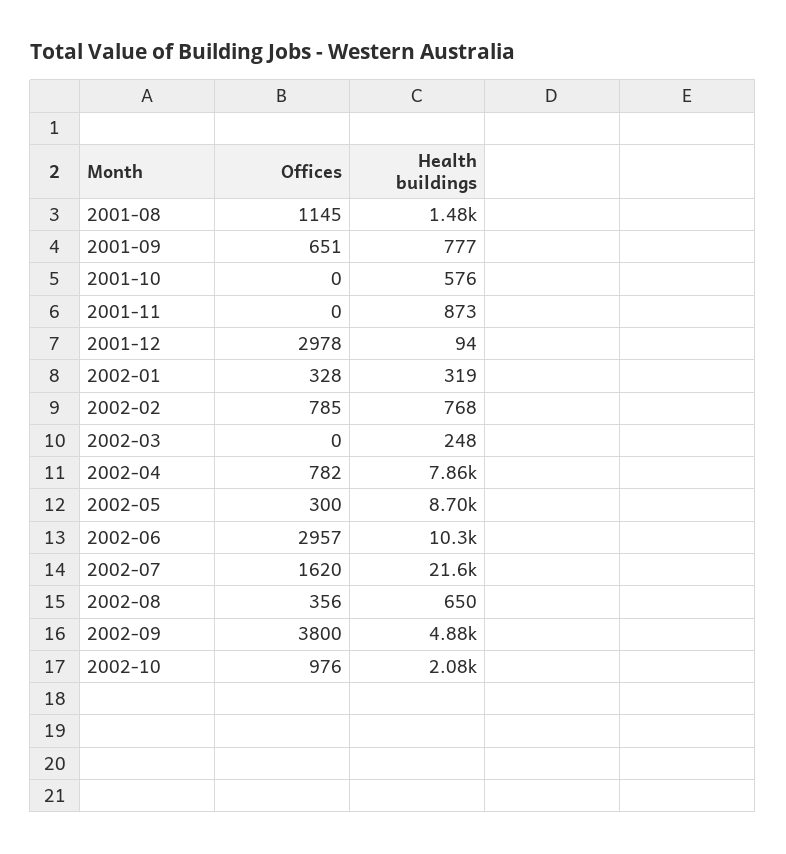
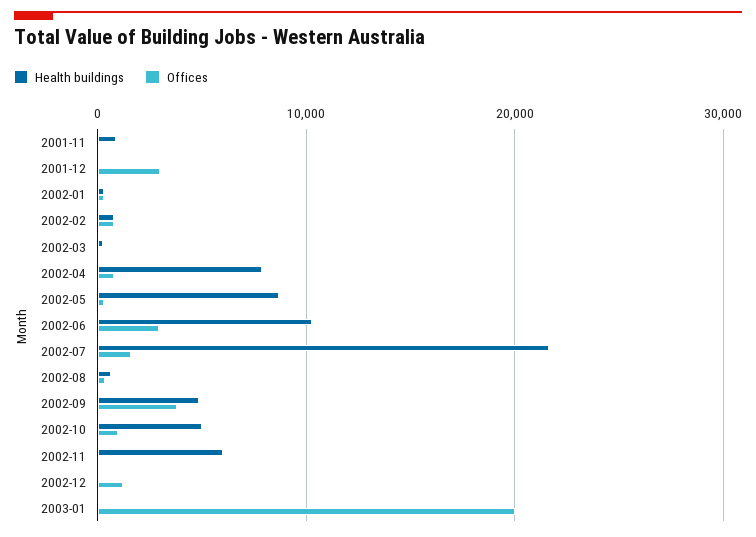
Offices, 2001-08: 1145 -> none
Health buildings, 2001-08: 1480 -> none
Offices, 2001-09: 651 -> none
Health buildings, 2001-09: 777 -> none
Offices, 2001-10: 0 -> none
Health buildings, 2001-10: 576 -> none
Health buildings, 2002-10: 2080 -> 5000
Health buildings, 2002-11: none -> 6000
Offices, 2002-11: none -> 0
Health buildings, 2002-12: none -> 0
Offices, 2002-12: none -> 1000
Health buildings, 2003-01: none -> 0
Offices, 2003-01: none -> 20000

